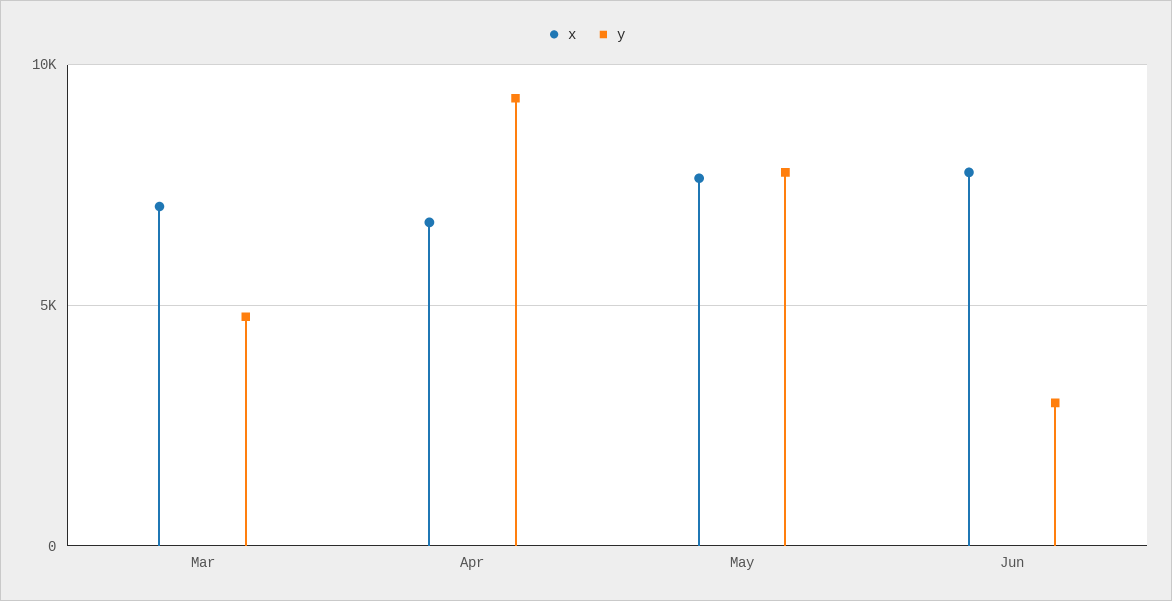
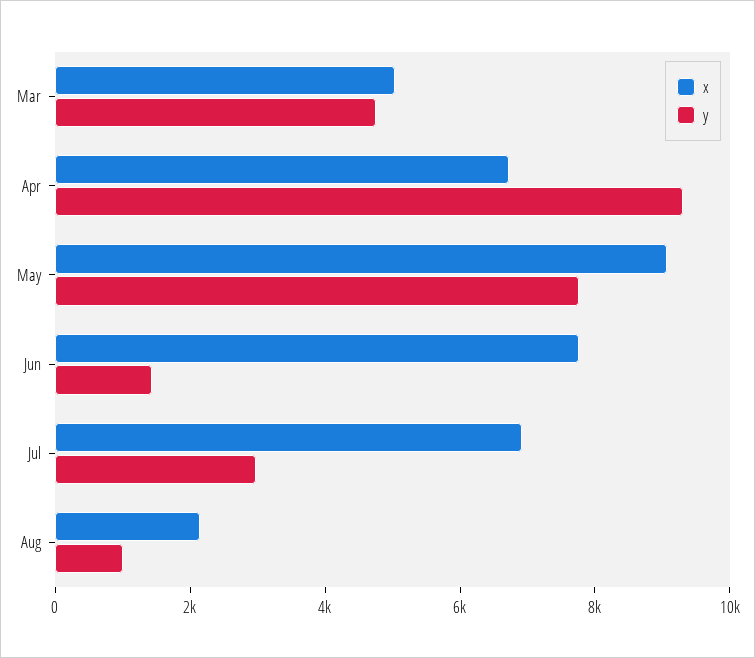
x, Mar: 7000 -> 5000
x, May: 7500 -> 9000
y, Jun: 3000 -> 1500
x, Jul: none -> 7000
y, Jul: none -> 3000
x, Aug: none -> 2000
y, Aug: none -> 1000

